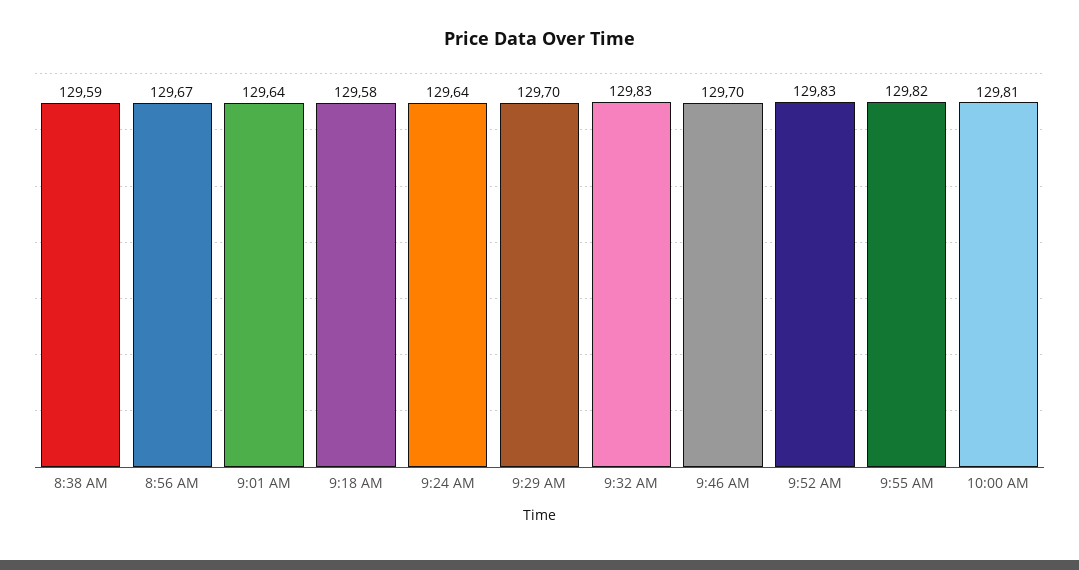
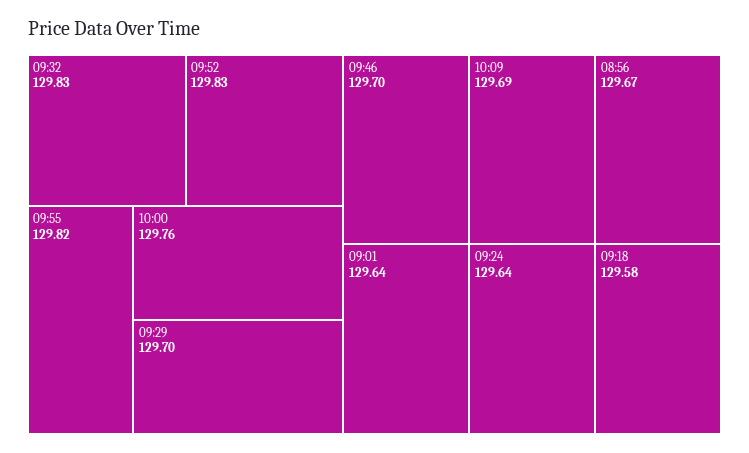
8:38 AM: 129.59 -> none
10:00 AM: 129.81 -> 129.76
10:09: none -> 129.69

